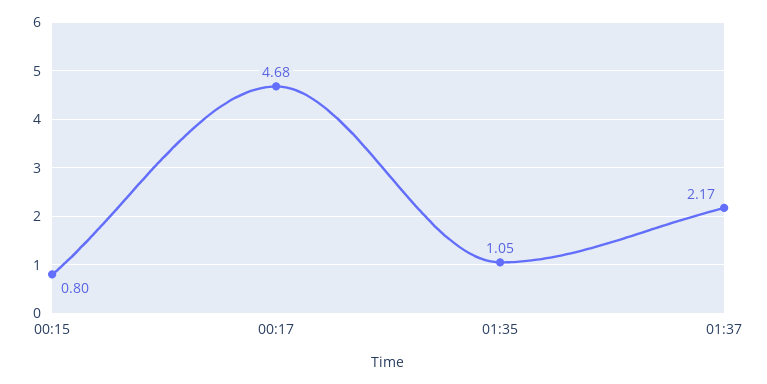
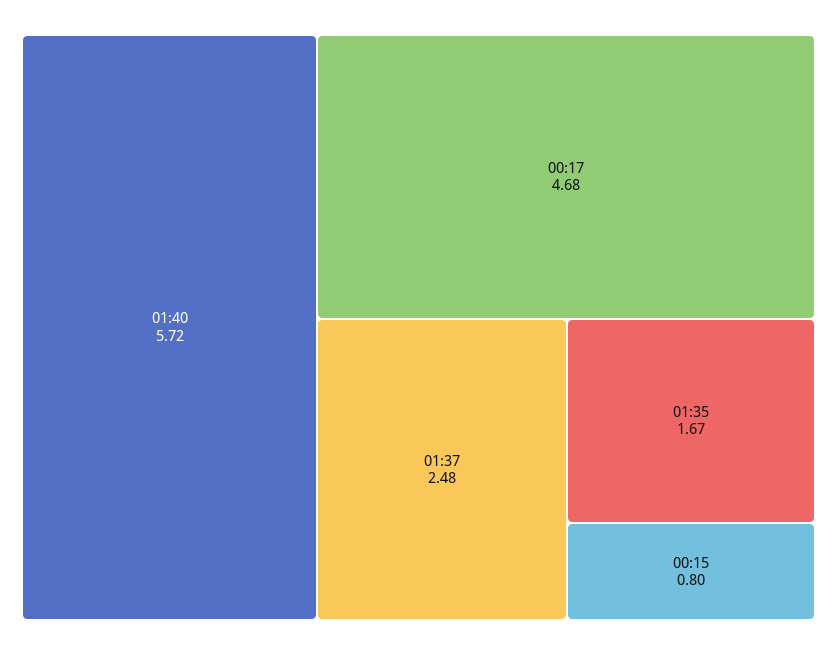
01:35: 1.05 -> 1.67
01:37: 2.17 -> 2.48
01:40: none -> 5.72

